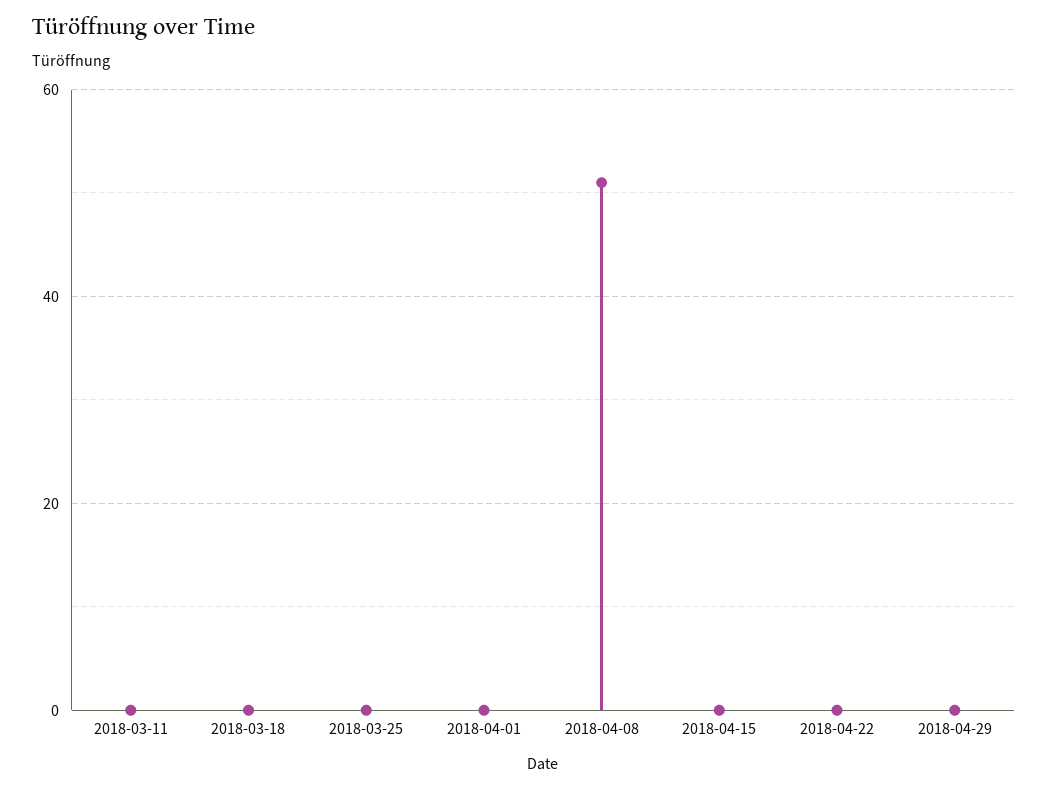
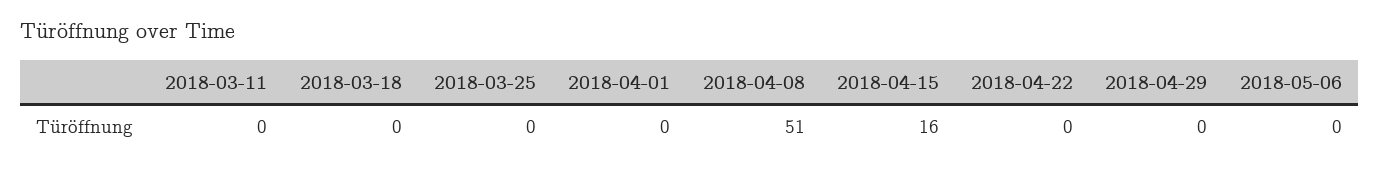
2018-04-15: 0 -> 16
2018-05-06: none -> 0

